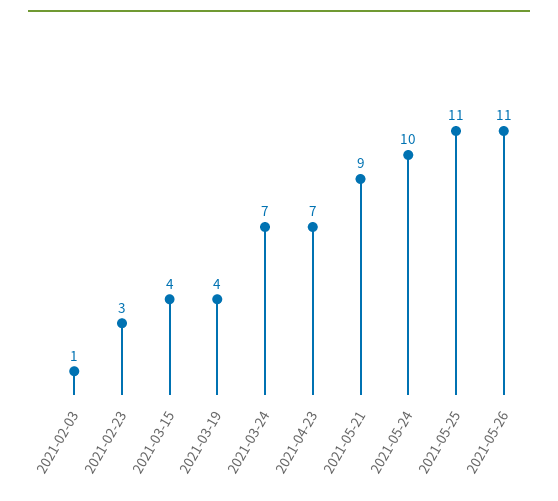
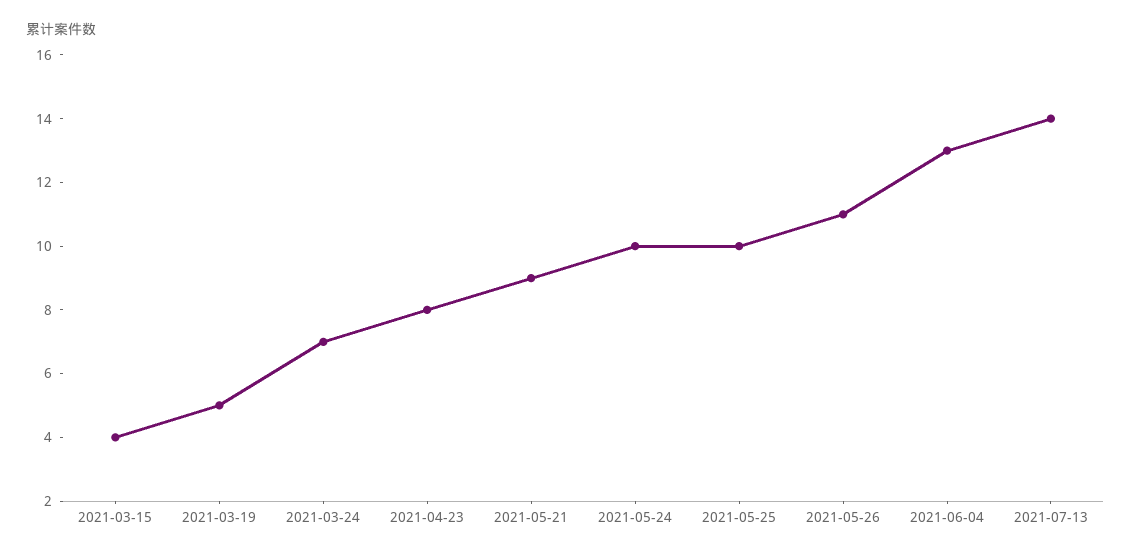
2021-02-03: 1 -> none
2021-02-23: 3 -> none
2021-03-19: 4 -> 5
2021-04-23: 7 -> 8
2021-05-25: 11 -> 10
2021-06-04: none -> 13
2021-07-13: none -> 14

